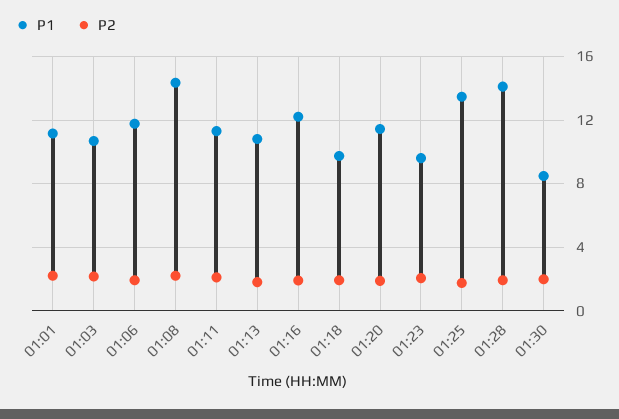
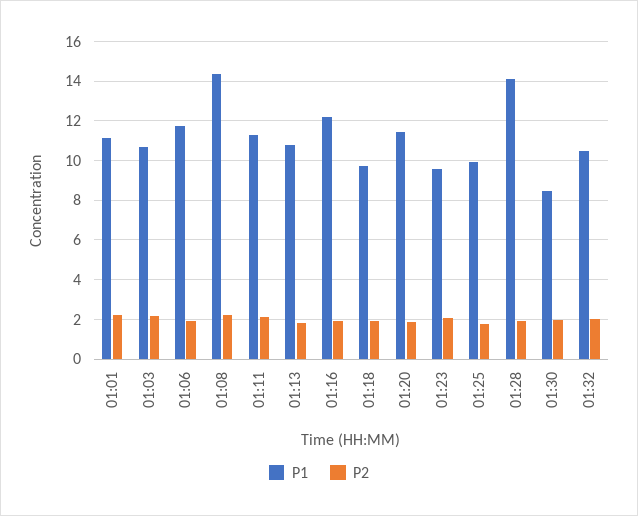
P1, 01:25: 13.5 -> 10
P1, 01:32: none -> 10.5
P2, 01:32: none -> 2

